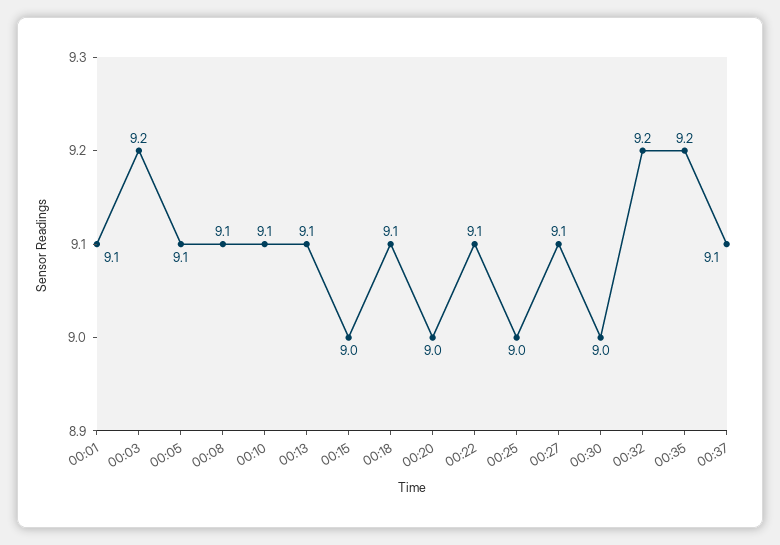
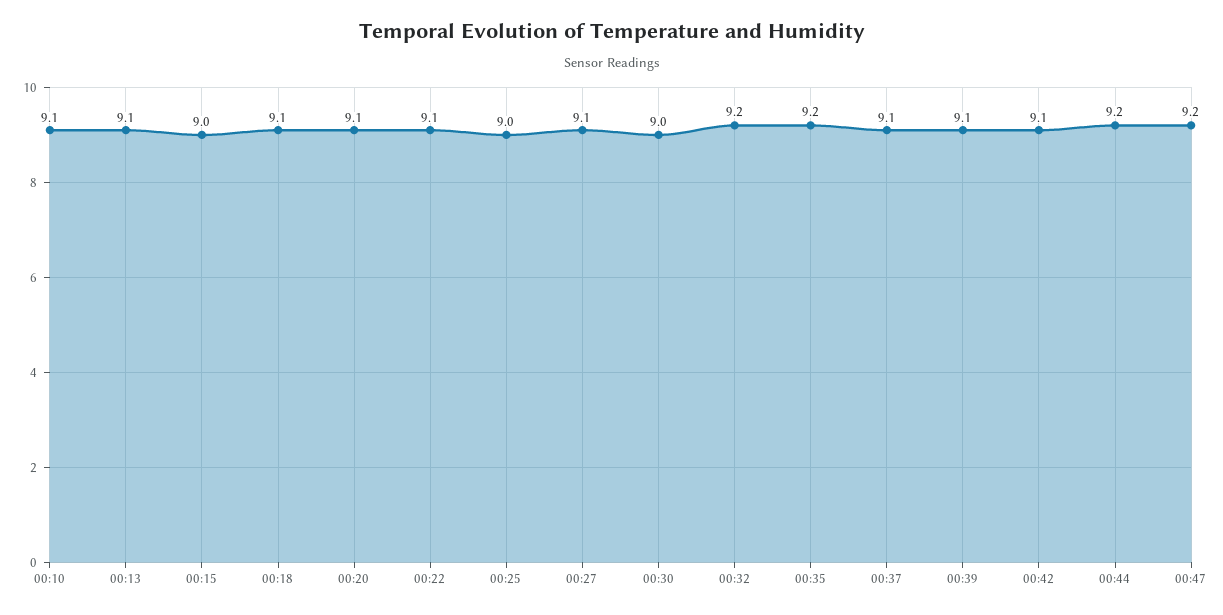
00:01: 9.1 -> none
00:03: 9.2 -> none
00:05: 9.1 -> none
00:08: 9.1 -> none
00:20: 9 -> 9.1
00:39: none -> 9.1
00:42: none -> 9.1
00:44: none -> 9.2
00:47: none -> 9.2

